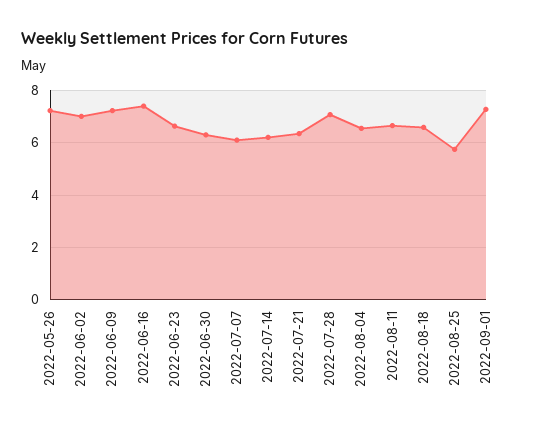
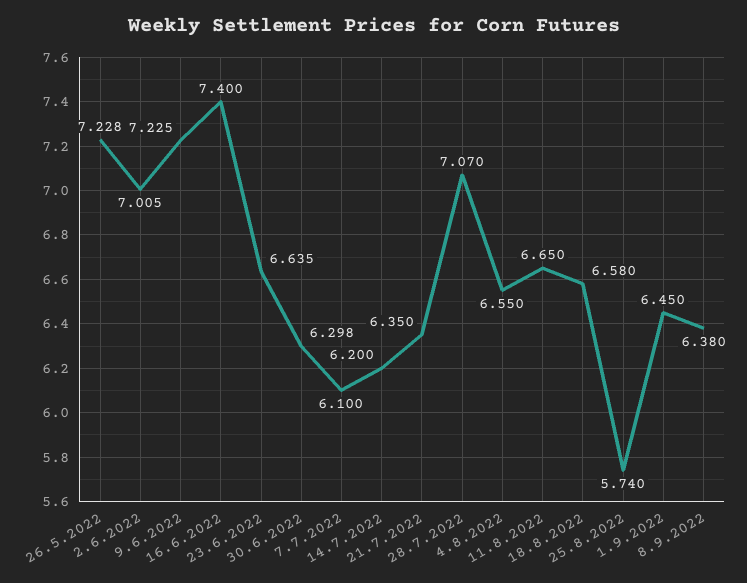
2022-09-01: 7.25 -> 6.45
8.9.2022: none -> 6.38

